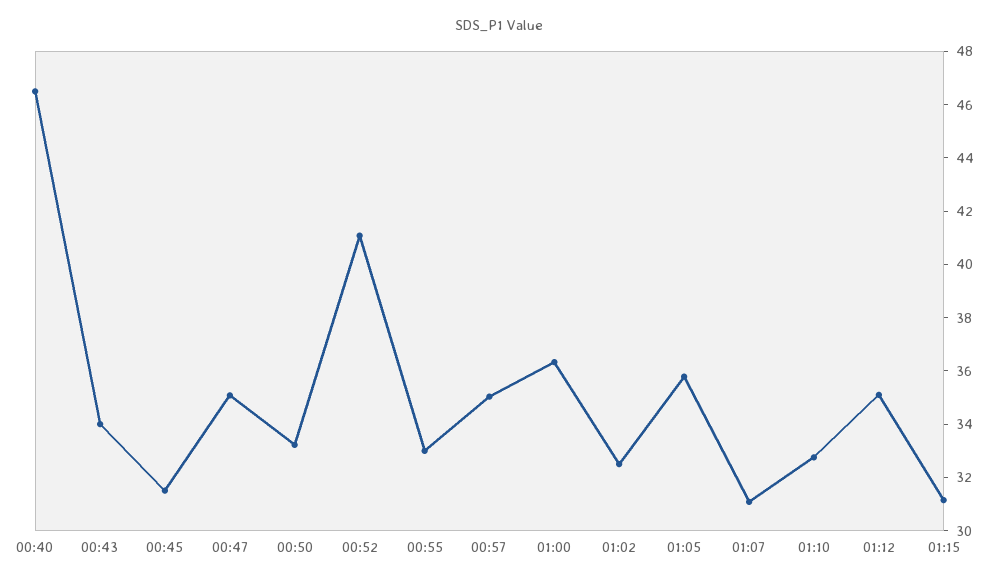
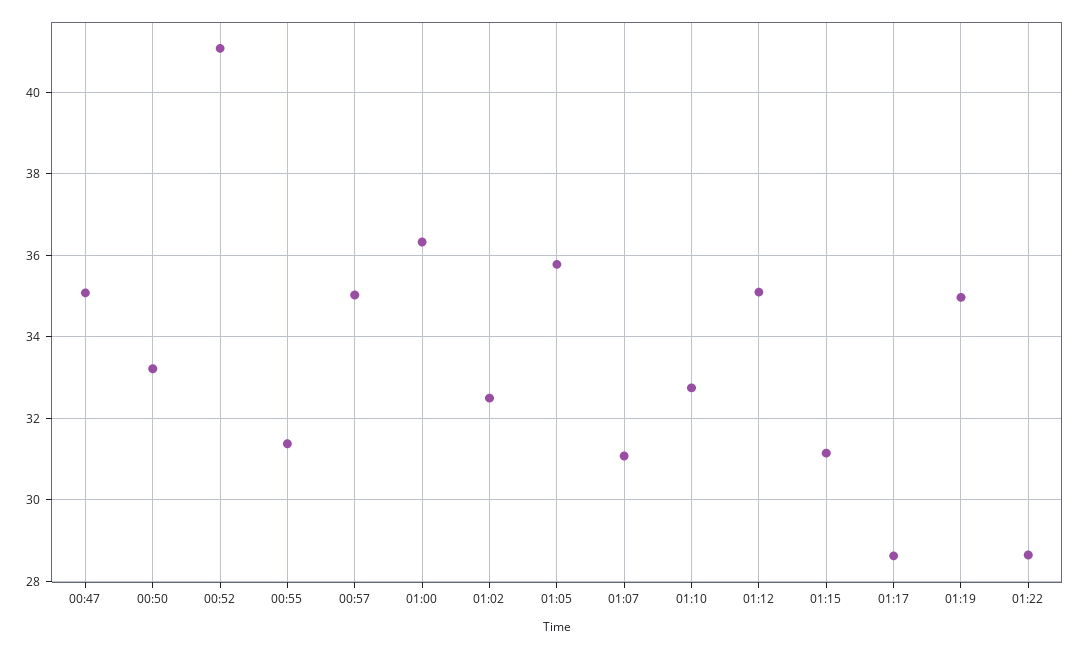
00:40: 46.5 -> none
00:43: 34 -> none
00:45: 31.5 -> none
00:55: 33 -> 31.4
01:17: none -> 28.6
01:19: none -> 35
01:22: none -> 28.6

